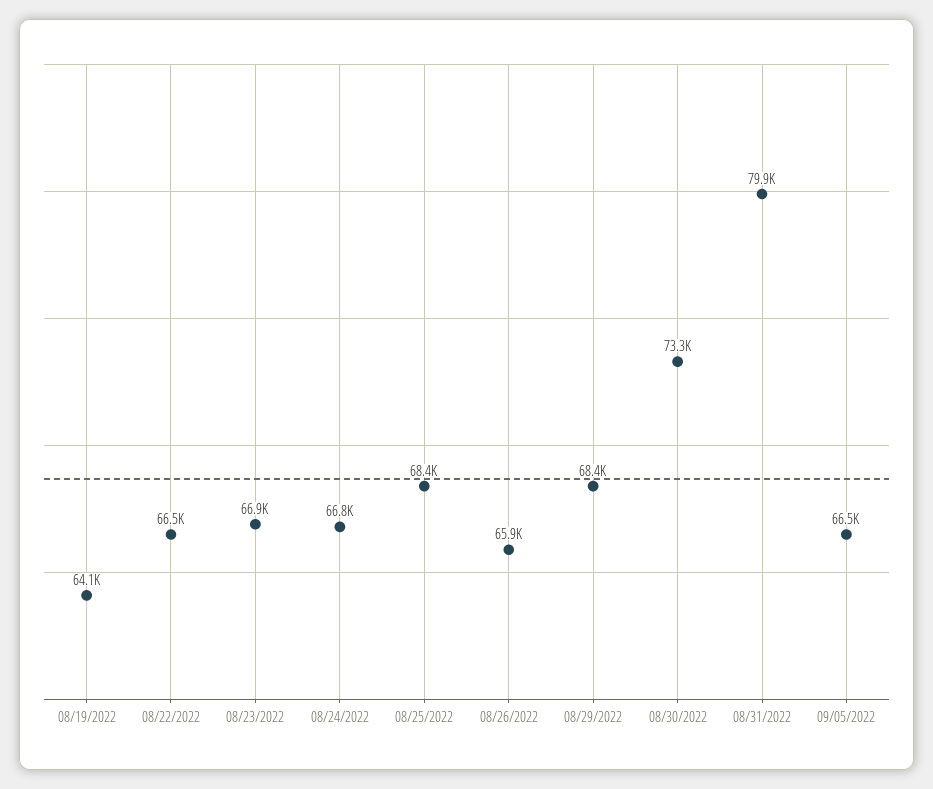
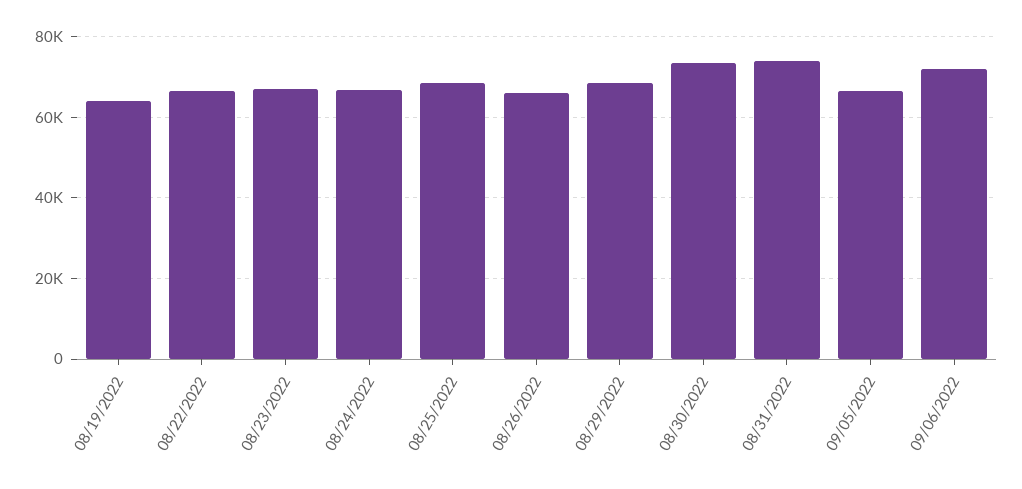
08/31/2022: 79900 -> 74000
09/06/2022: none -> 72000

